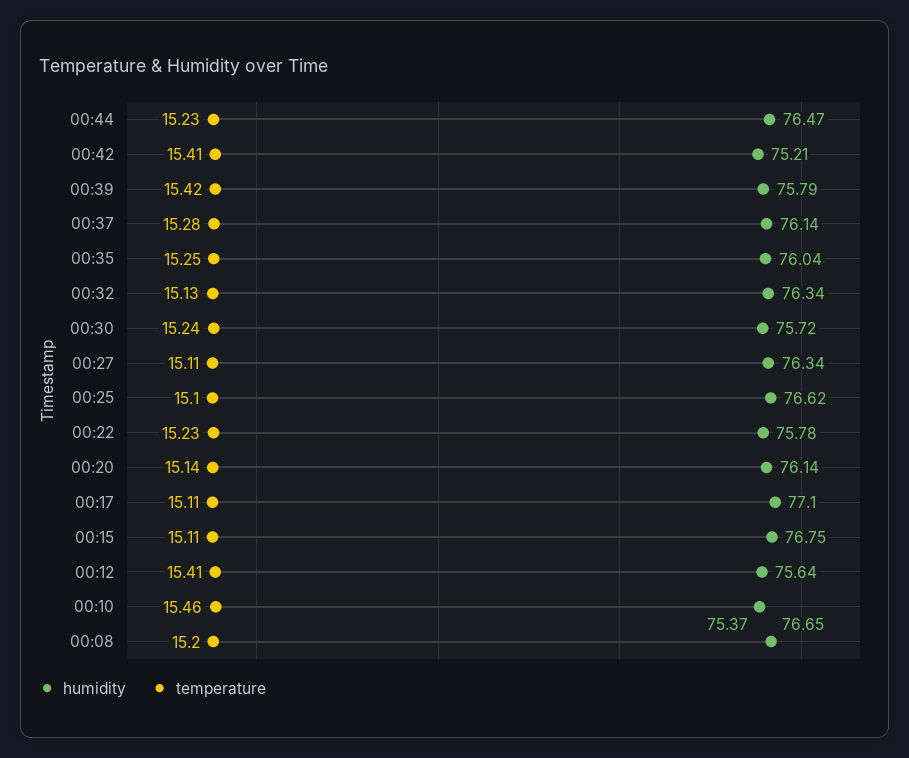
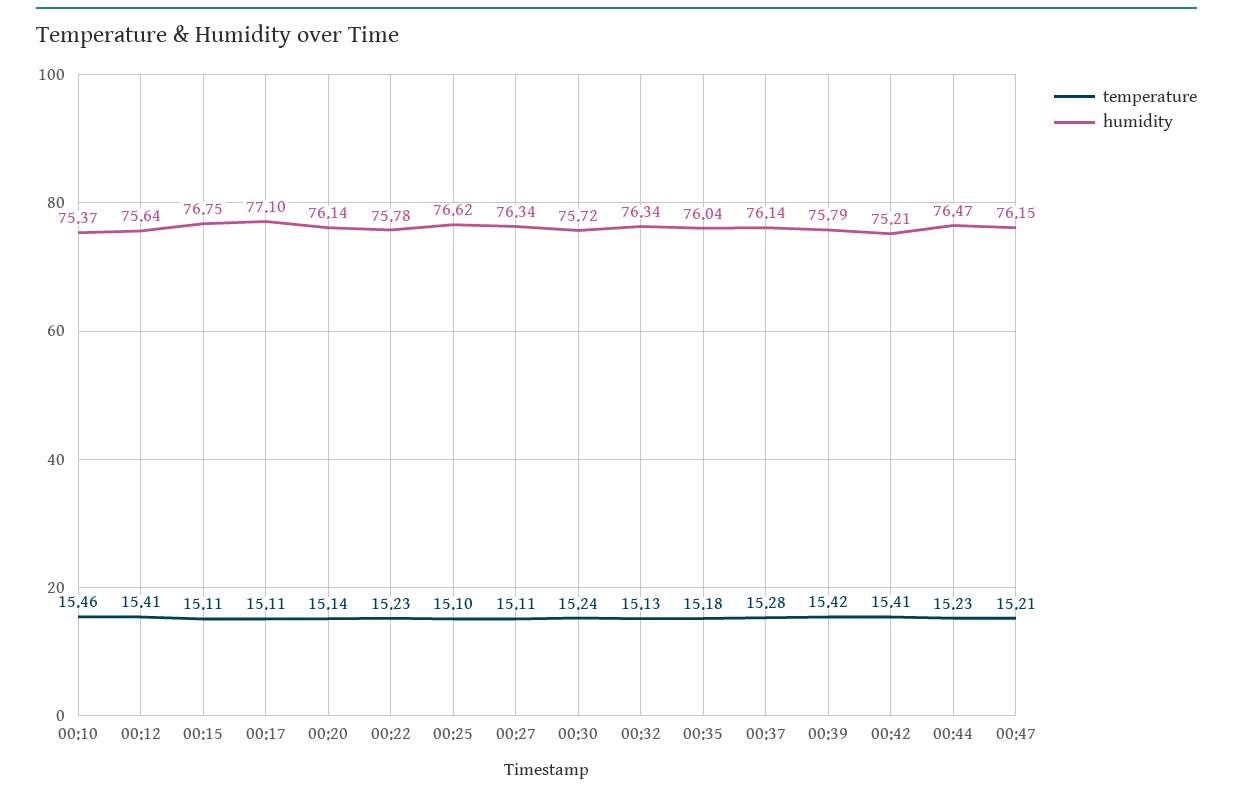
temperature, 00:35: 15.25 -> 15.18
humidity, 00:08: 76.65 -> none
temperature, 00:08: 15.2 -> none
temperature, 00:47: none -> 15.21
humidity, 00:47: none -> 76.15

